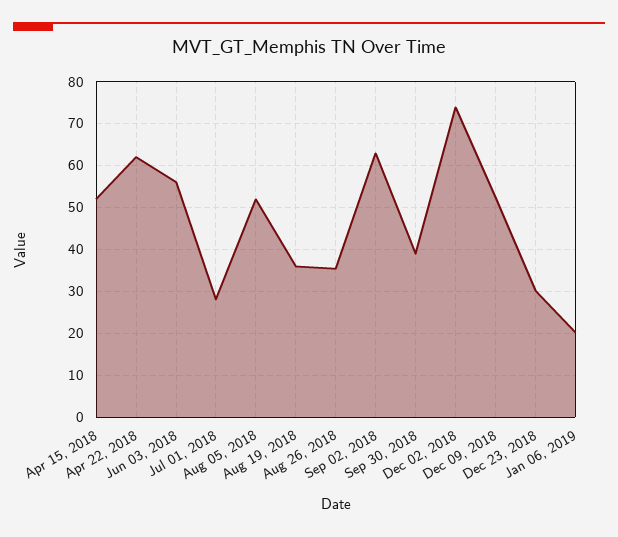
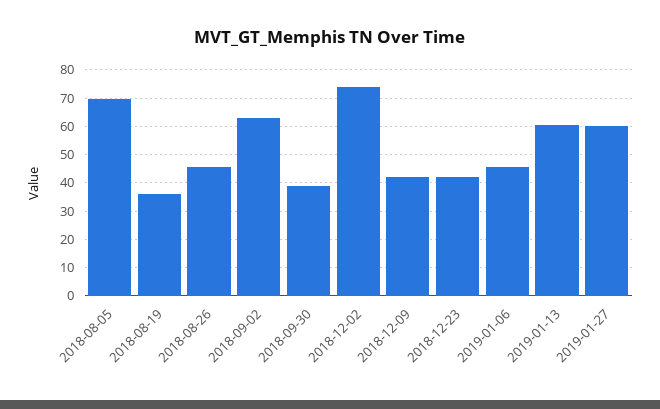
Apr 15, 2018: 52 -> none
Apr 22, 2018: 62 -> none
Jun 03, 2018: 56 -> none
Jul 01, 2018: 28 -> none
Aug 05, 2018: 52 -> 70
Aug 26, 2018: 36 -> 45
Dec 09, 2018: 52 -> 42.5
Dec 23, 2018: 30 -> 42.5
Jan 06, 2019: 20 -> 45
2019-01-13: none -> 60
2019-01-27: none -> 60

